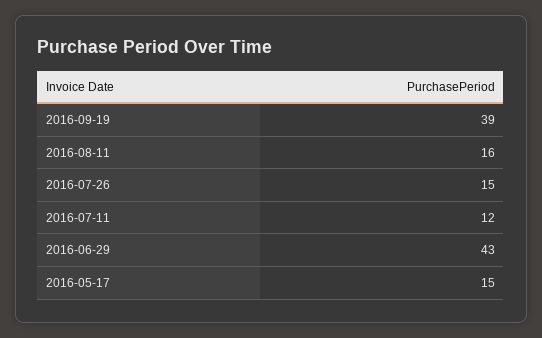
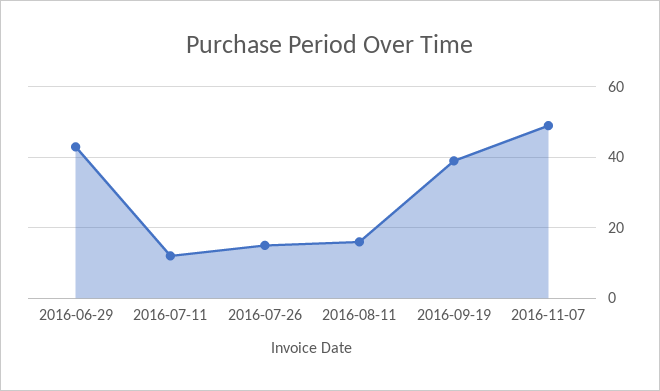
2016-05-17: 15 -> none
2016-11-07: none -> 50

